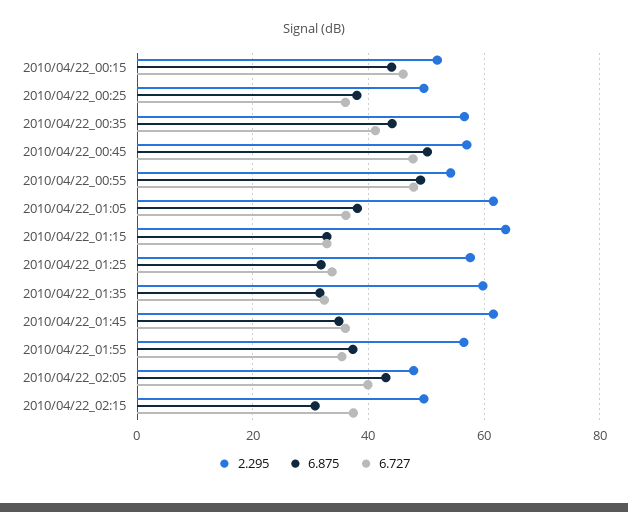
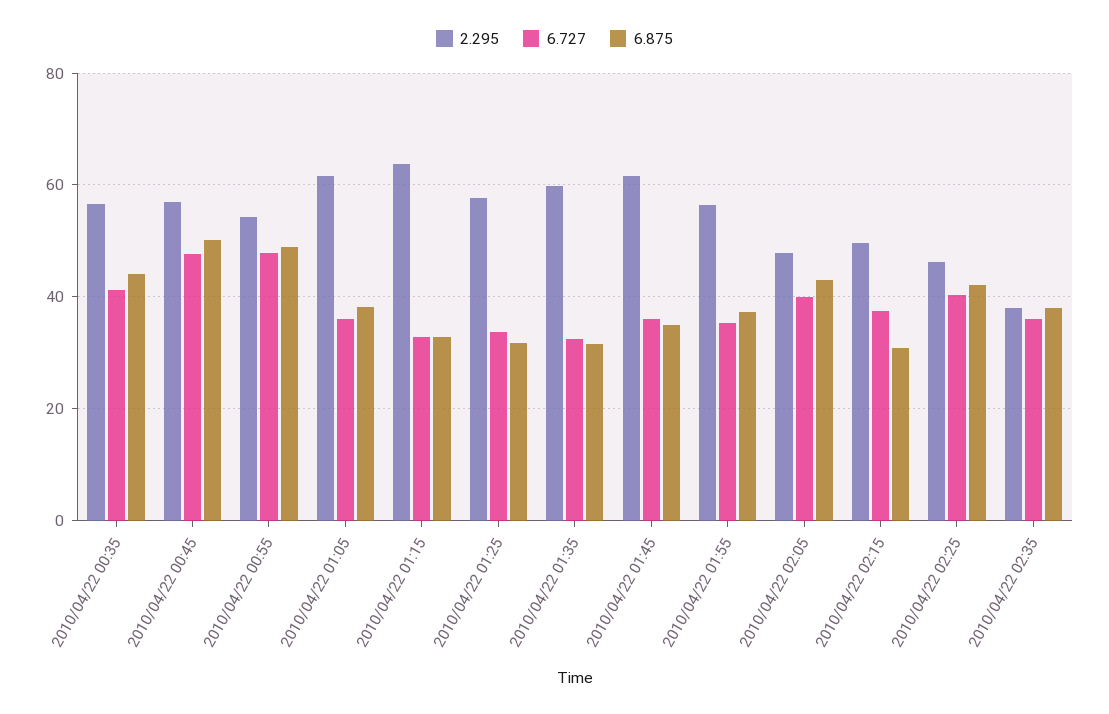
2.295, 2010/04/22_00:15: 52 -> none
6.875, 2010/04/22_00:15: 44 -> none
6.727, 2010/04/22_00:15: 46 -> none
2.295, 2010/04/22_00:25: 50 -> none
6.875, 2010/04/22_00:25: 38 -> none
6.727, 2010/04/22_00:25: 36 -> none
2.295, 2010/04/22 02:25: none -> 46
6.727, 2010/04/22 02:25: none -> 40
6.875, 2010/04/22 02:25: none -> 42
2.295, 2010/04/22 02:35: none -> 38
6.727, 2010/04/22 02:35: none -> 36
6.875, 2010/04/22 02:35: none -> 38

